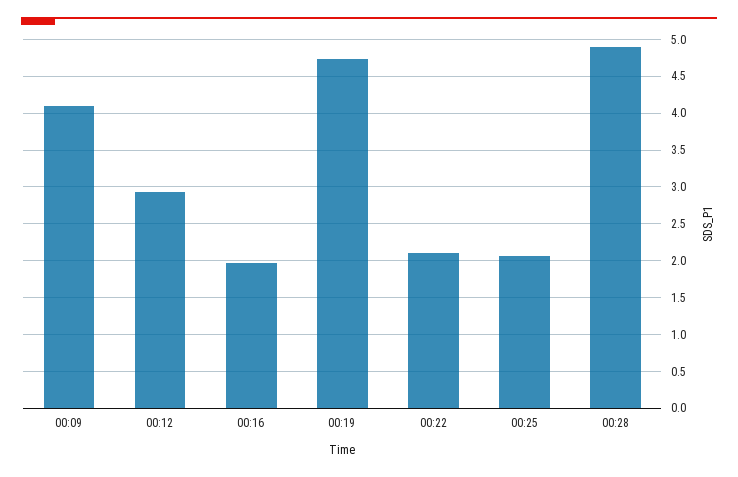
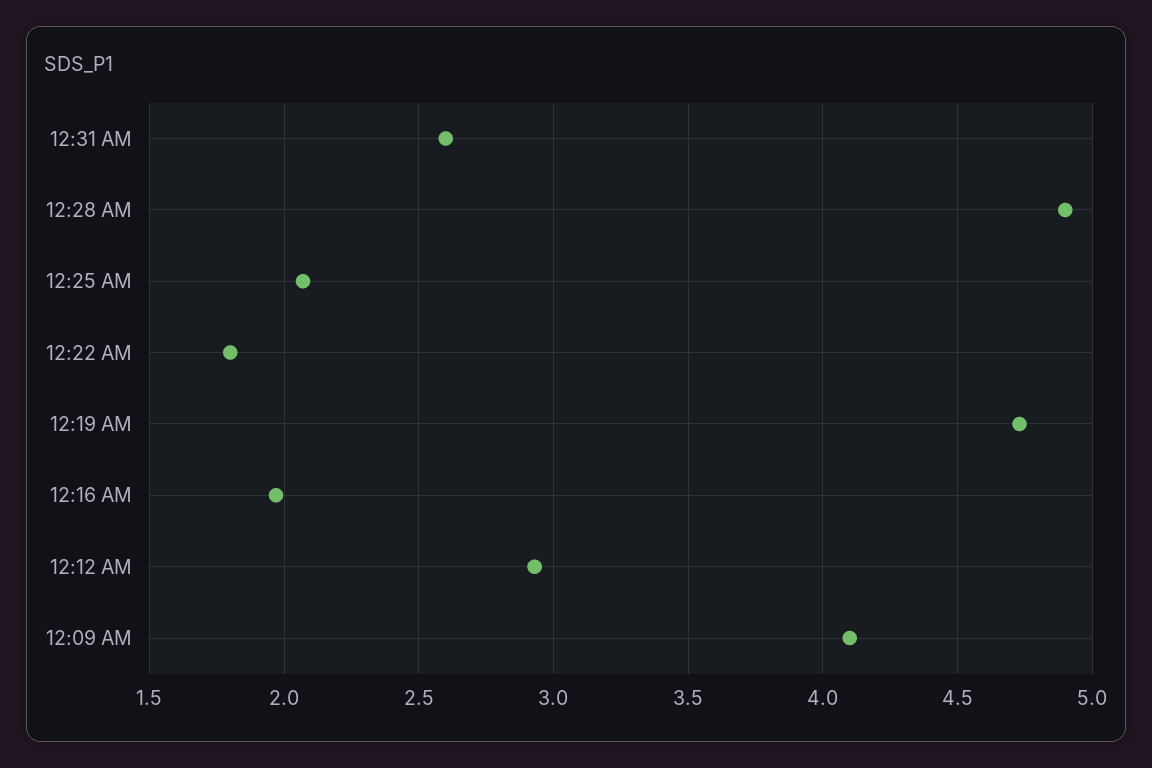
00:22: 2.1 -> 1.8
12:31 AM: none -> 2.6

